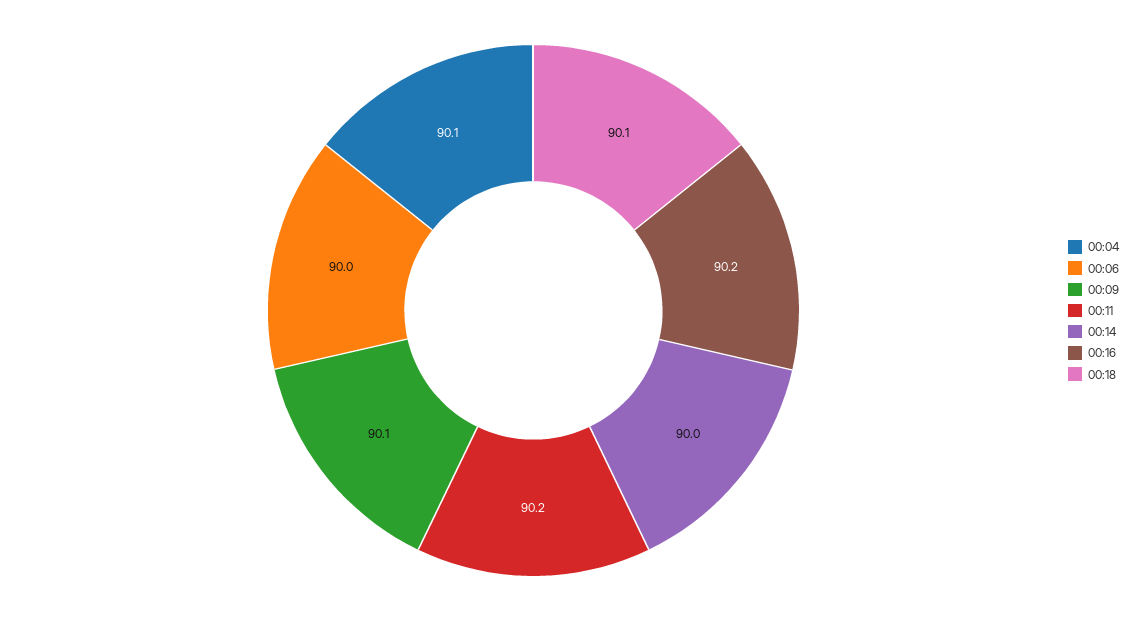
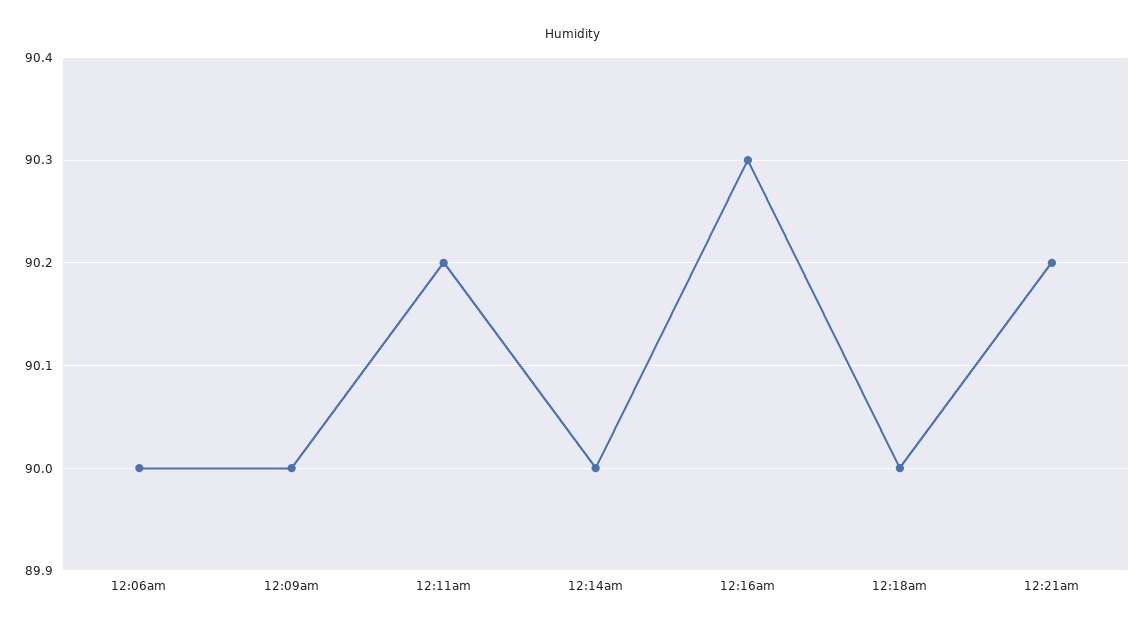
00:04: 90.1 -> none
00:09: 90.1 -> 90
00:16: 90.2 -> 90.3
00:18: 90.1 -> 90
12:21am: none -> 90.2

